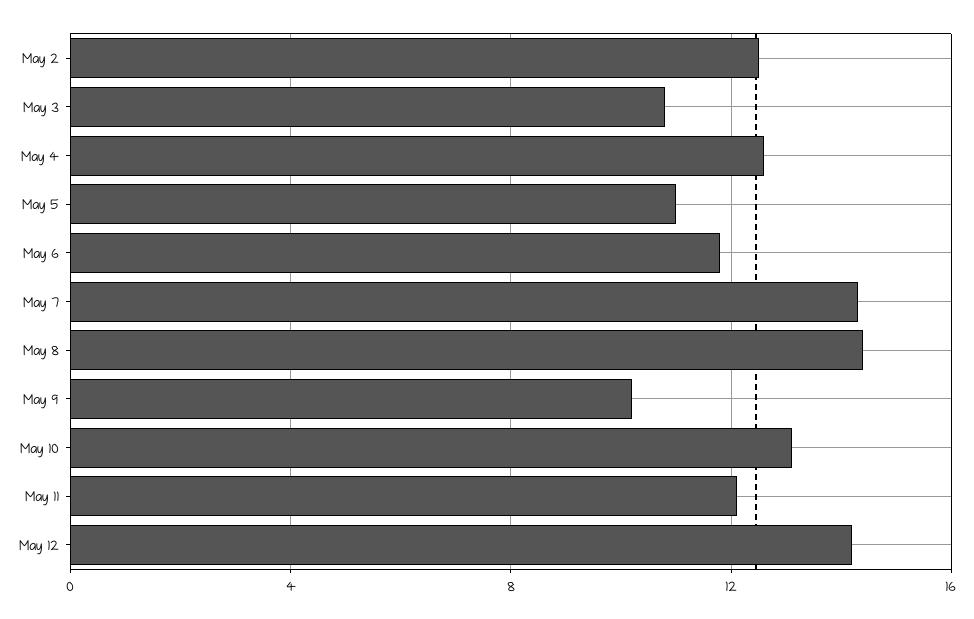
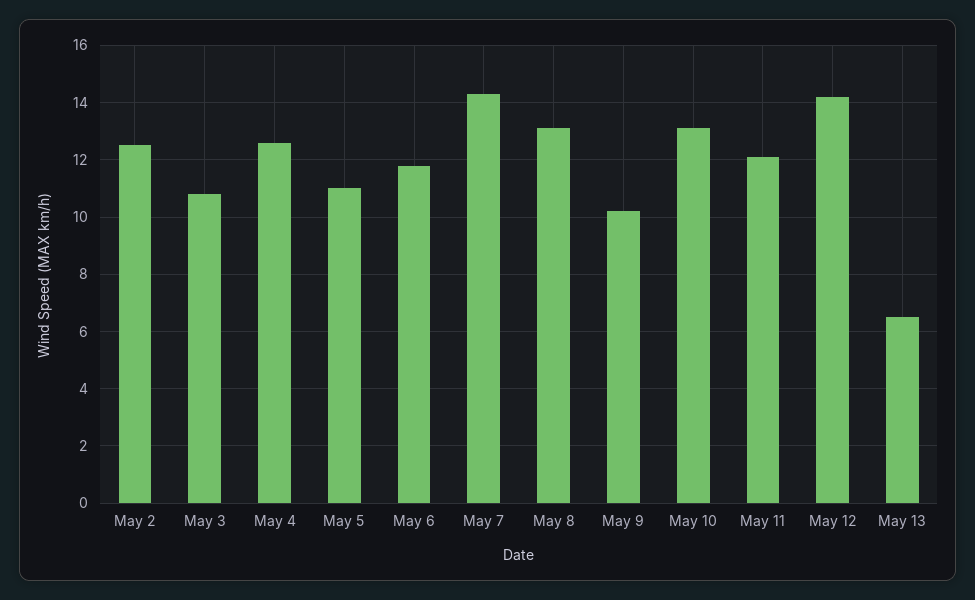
May 8: 14.5 -> 13
May 13: none -> 6.5

